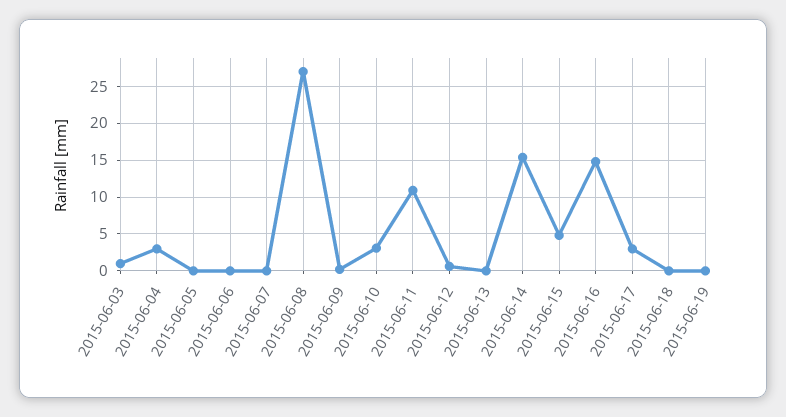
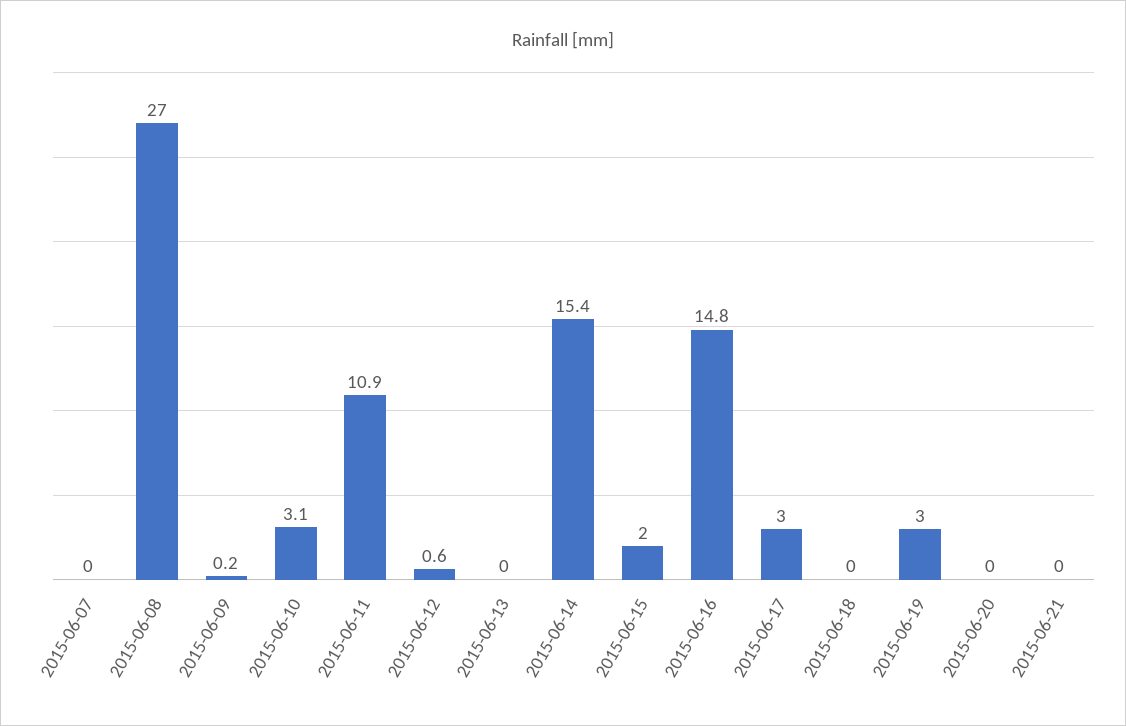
2015-06-03: 1 -> none
2015-06-04: 3 -> none
2015-06-05: 0 -> none
2015-06-06: 0 -> none
2015-06-15: 5 -> 2
2015-06-19: 0 -> 3
2015-06-20: none -> 0
2015-06-21: none -> 0

